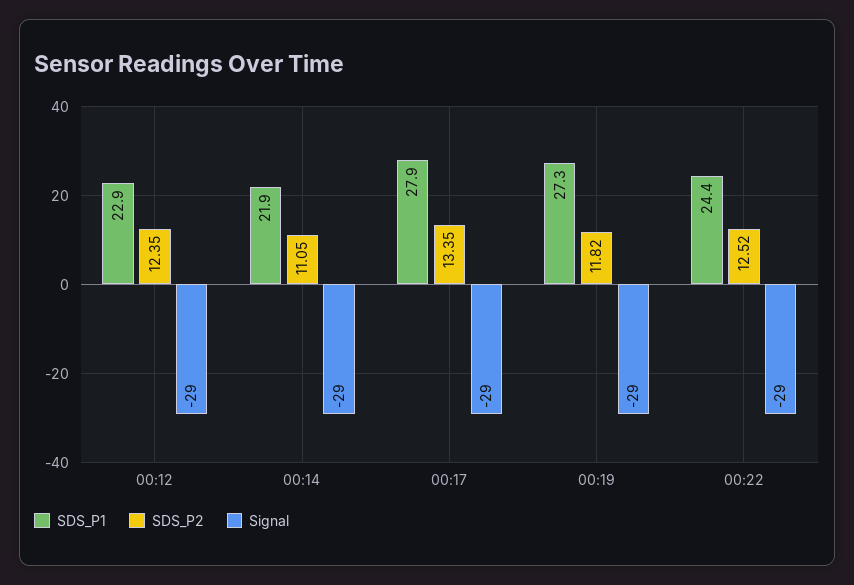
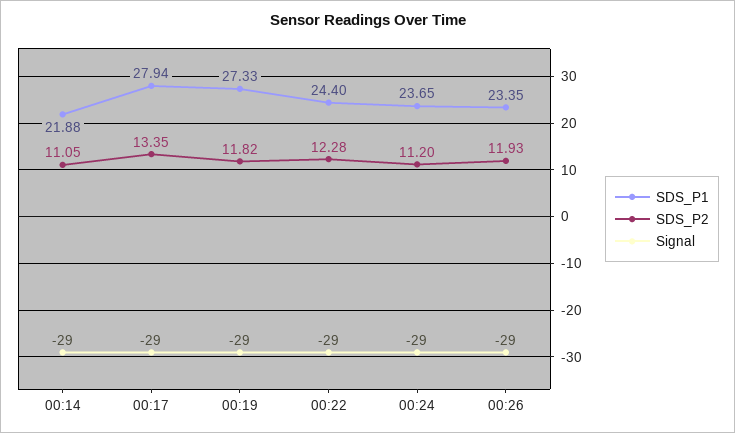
SDS_P1, 00:12: 22.9 -> none
SDS_P2, 00:12: 12.35 -> none
Signal, 00:12: -29 -> none
SDS_P2, 00:22: 12.52 -> 12.28
SDS_P1, 00:24: none -> 23.65
SDS_P2, 00:24: none -> 11.2
Signal, 00:24: none -> -29
SDS_P1, 00:26: none -> 23.35
SDS_P2, 00:26: none -> 11.93
Signal, 00:26: none -> -29

